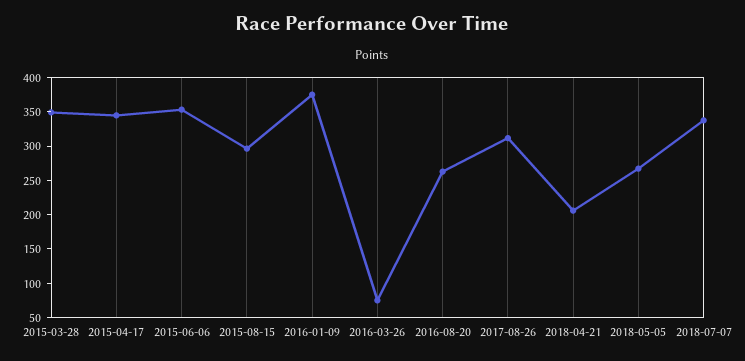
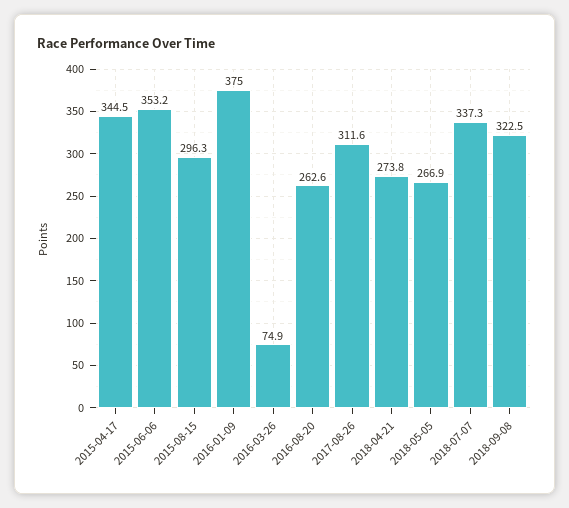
2015-03-28: 350 -> none
2018-04-21: 200 -> 273.8
2018-09-08: none -> 322.5

